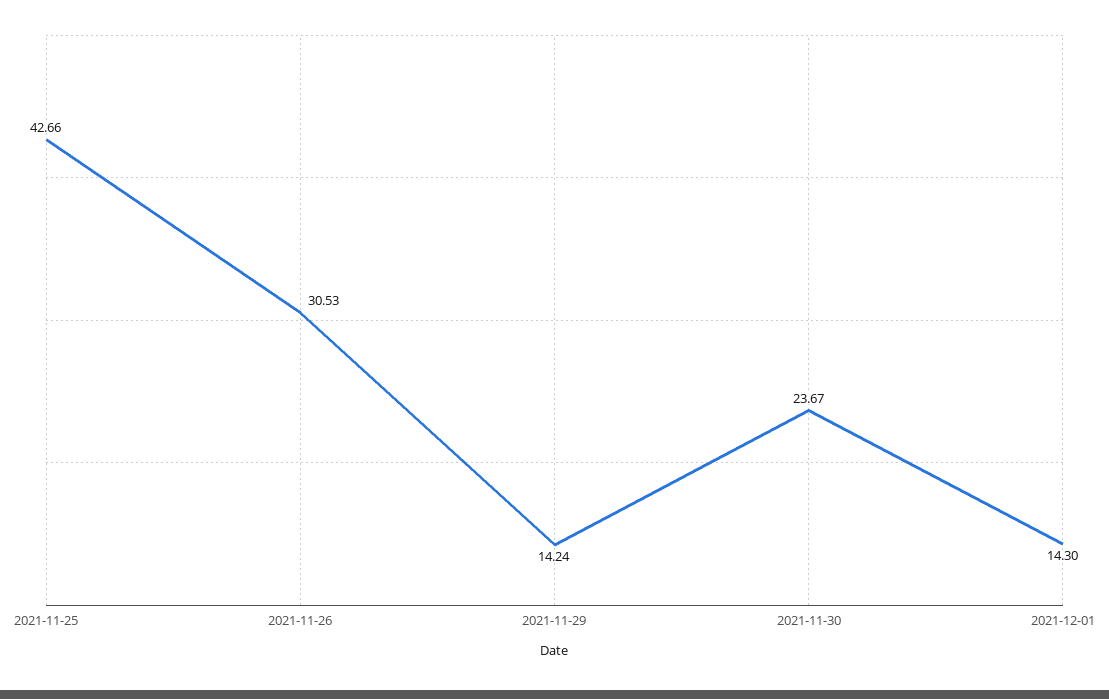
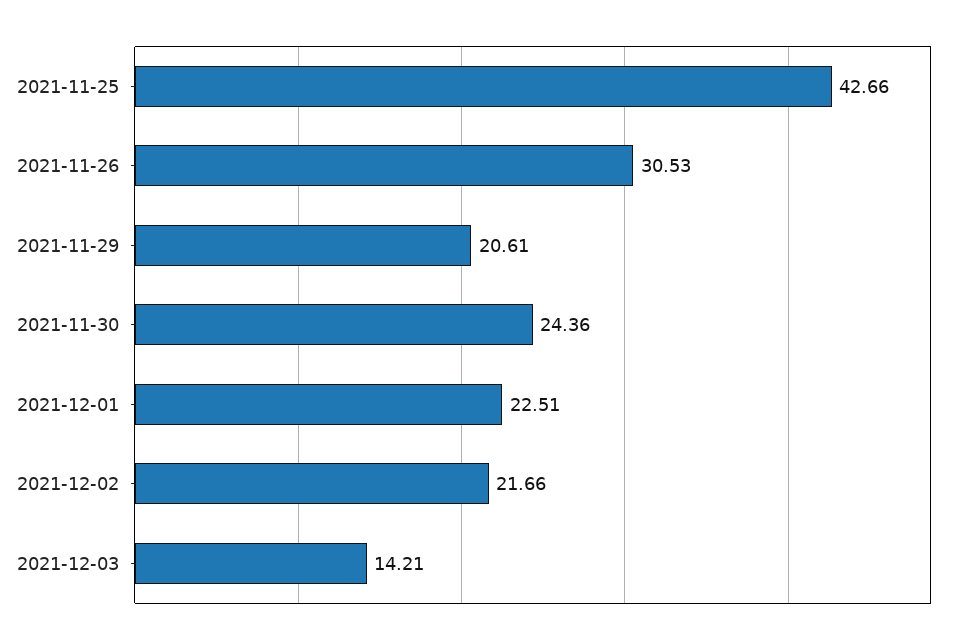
2021-11-29: 14.24 -> 20.61
2021-11-30: 23.67 -> 24.36
2021-12-01: 14.3 -> 22.51
2021-12-02: none -> 21.66
2021-12-03: none -> 14.21

